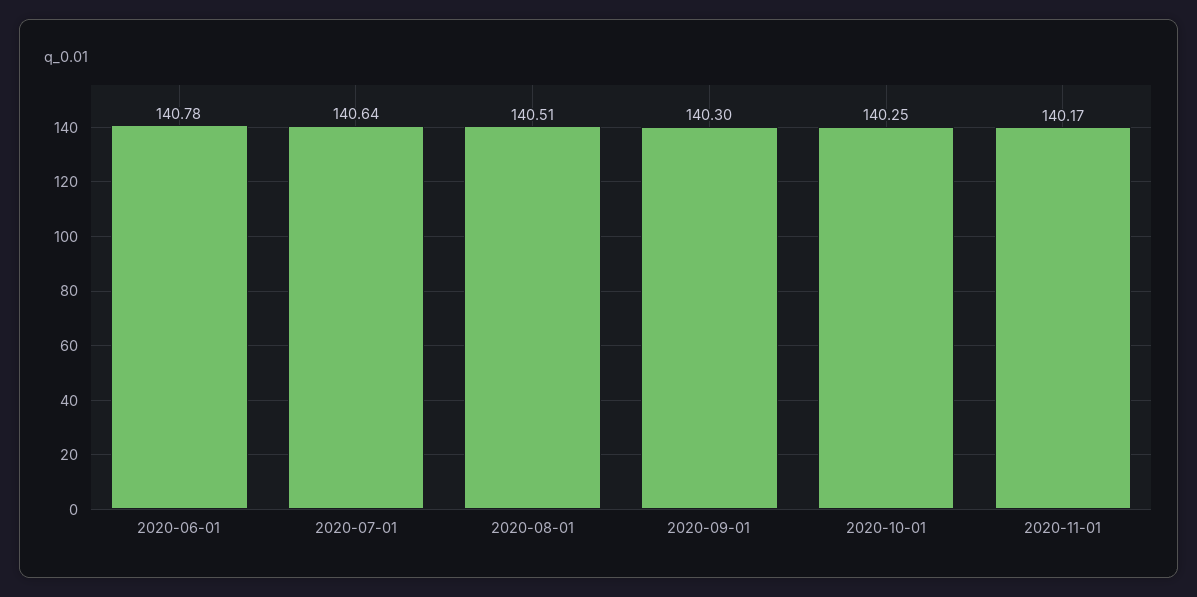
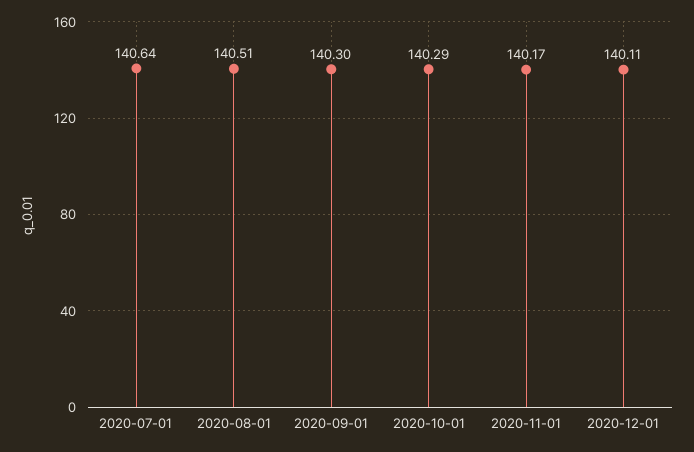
2020-06-01: 140.78 -> none
2020-10-01: 140.25 -> 140.29
2020-12-01: none -> 140.11

